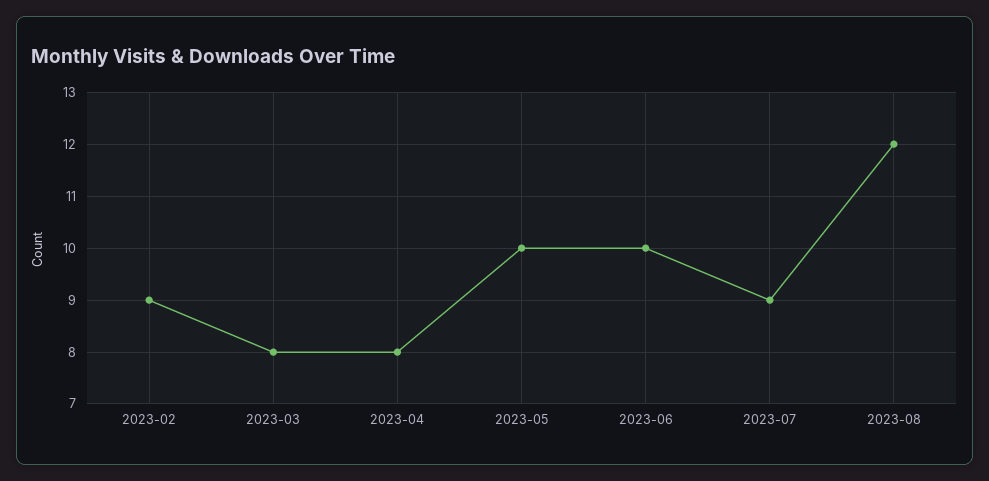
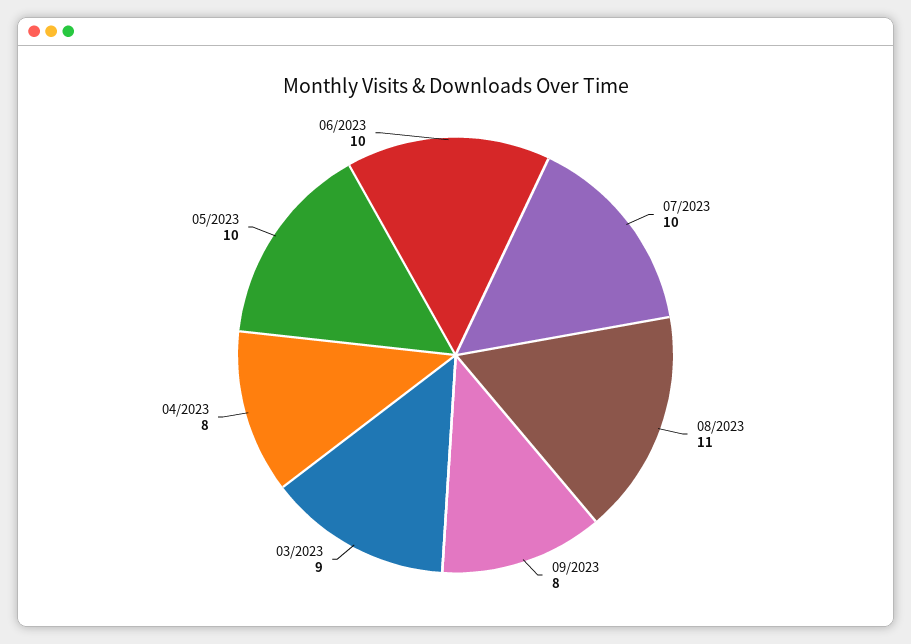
2023-02: 9 -> none
2023-03: 8 -> 9
2023-07: 9 -> 10
2023-08: 12 -> 11
09/2023: none -> 8

